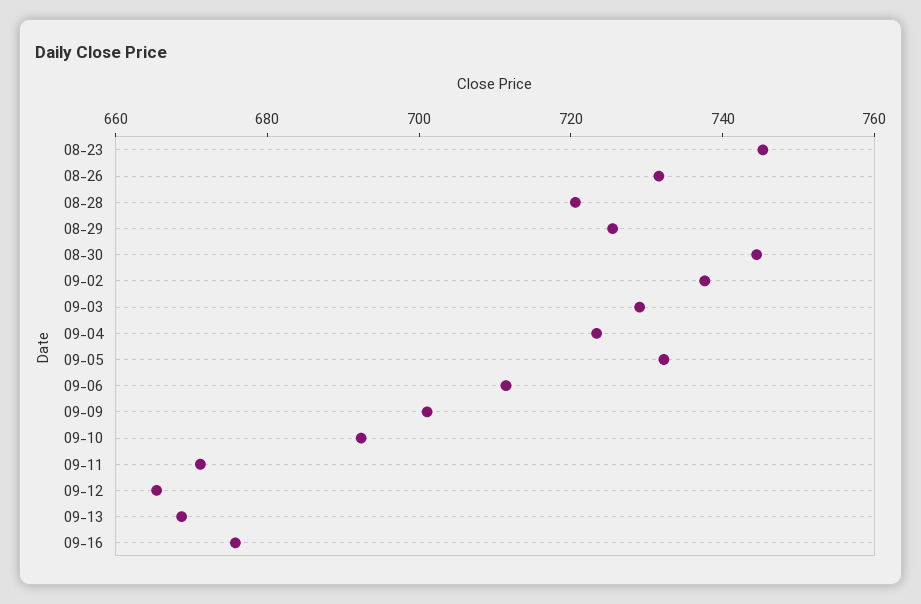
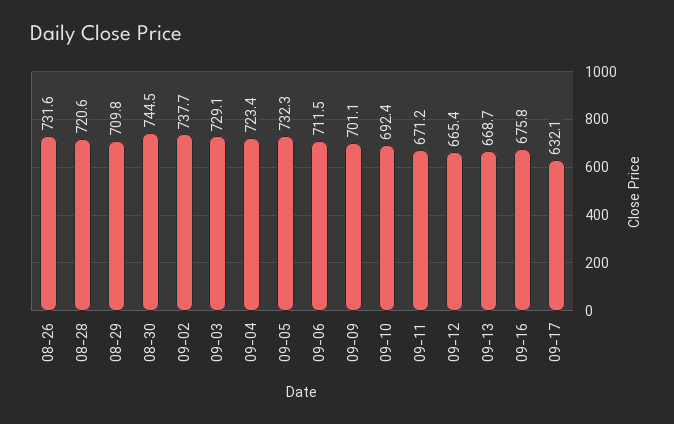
08-23: 745 -> none
08-29: 725 -> 709.8
09-17: none -> 632.1

